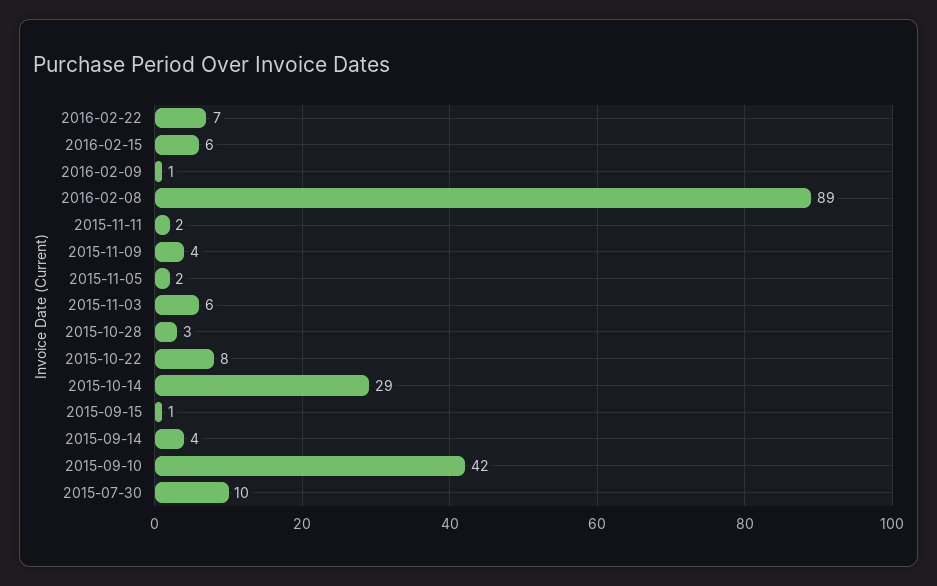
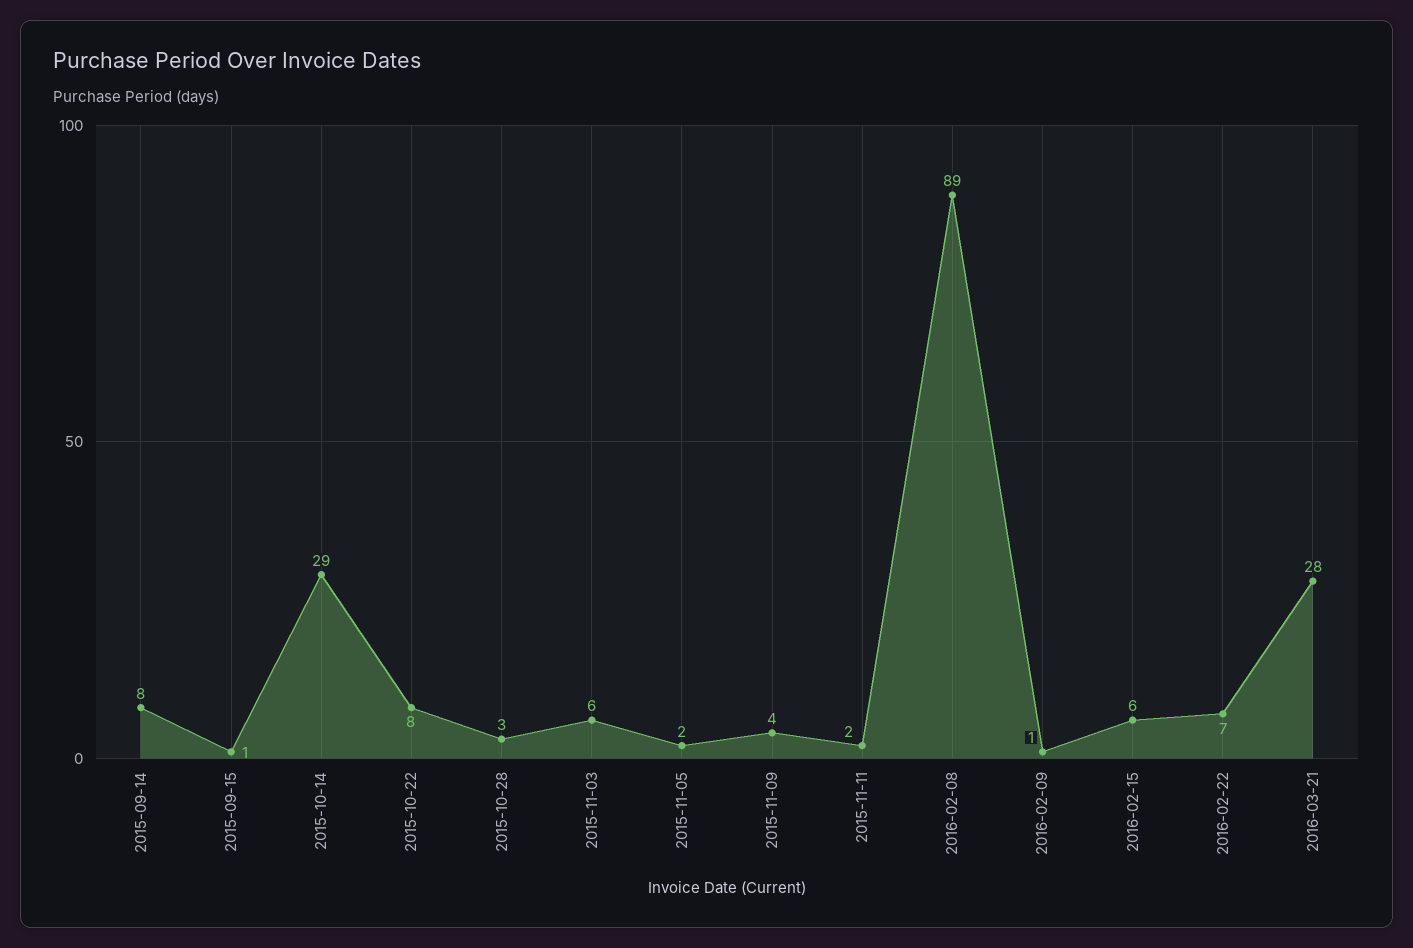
2015-09-14: 4 -> 8
2015-09-10: 42 -> none
2015-07-30: 10 -> none
2016-03-21: none -> 28

